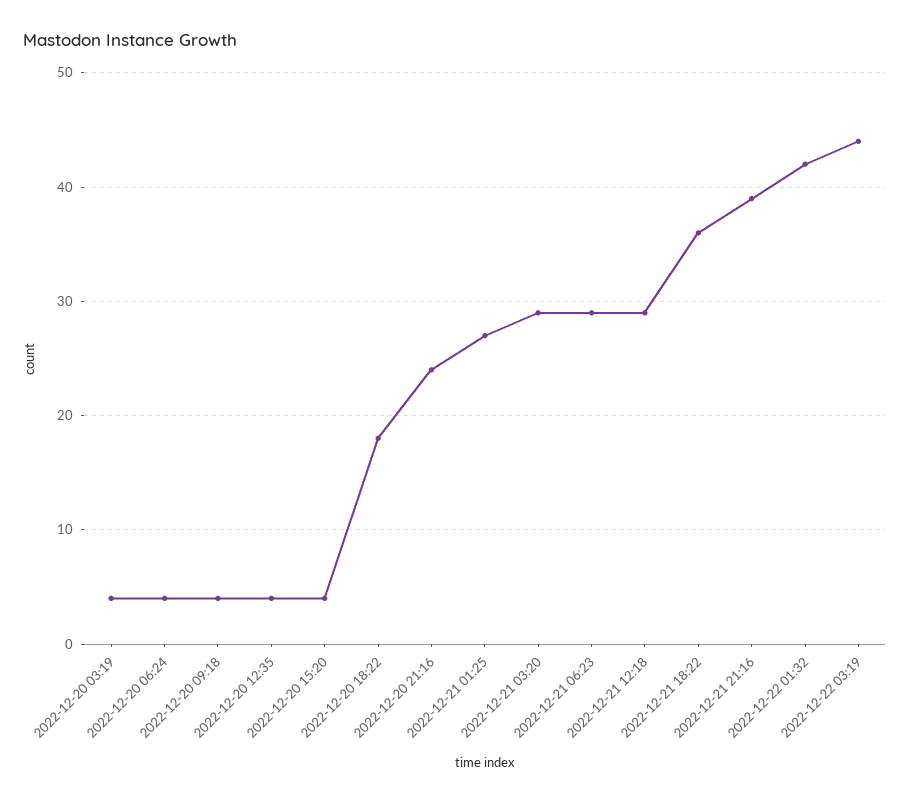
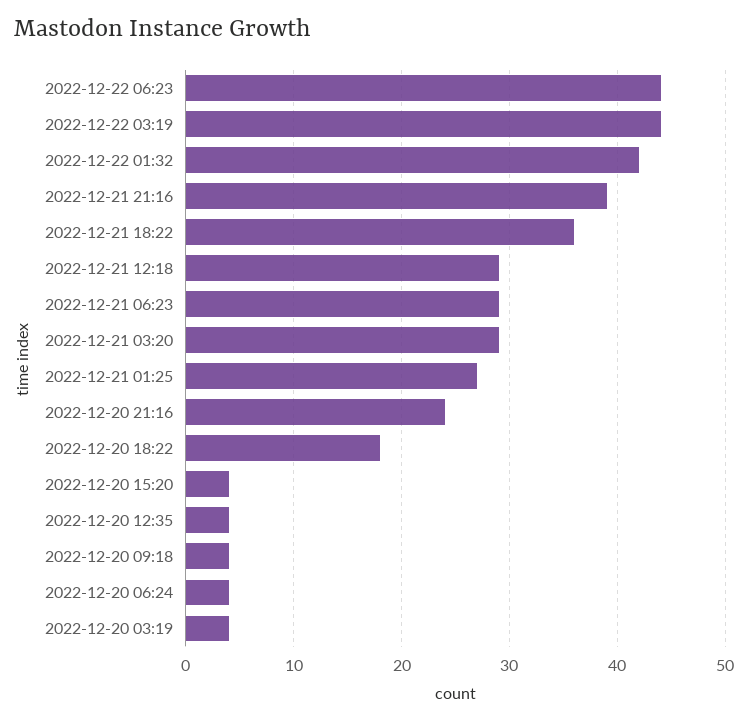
2022-12-22 06:23: none -> 44

